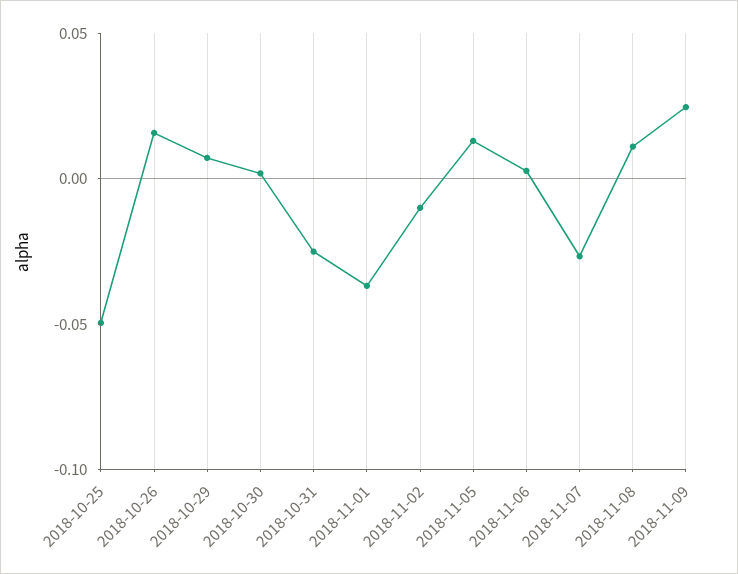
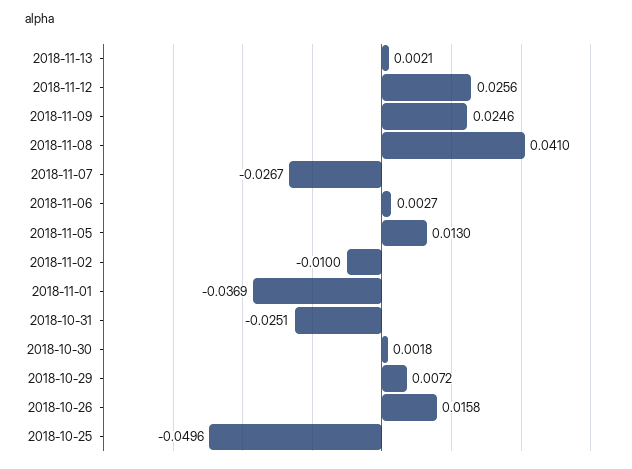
2018-11-08: 0.01 -> 0.041
2018-11-13: none -> 0.0021
2018-11-12: none -> 0.0256

